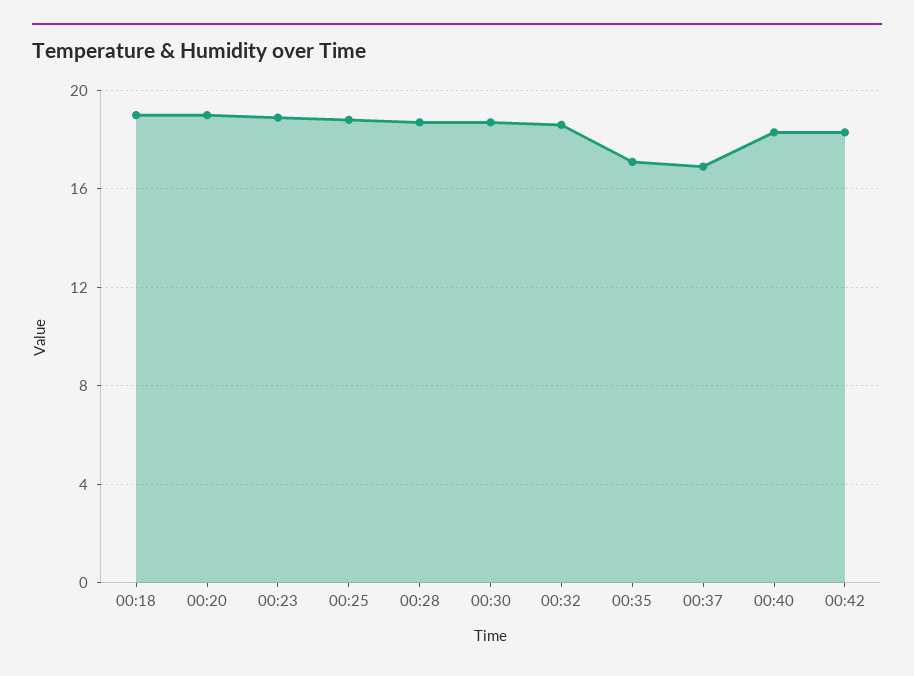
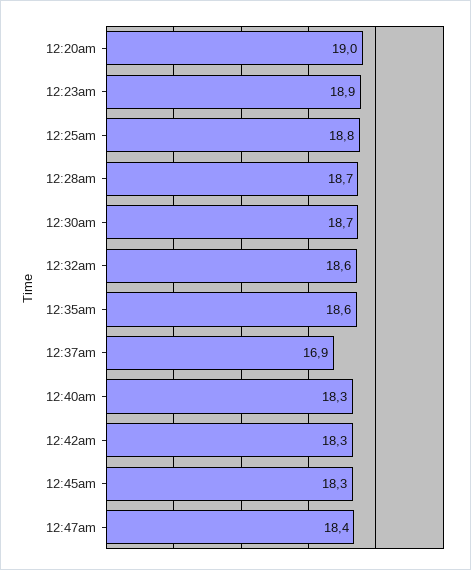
00:18: 19 -> none
00:35: 17 -> 18.6
12:45am: none -> 18.3
12:47am: none -> 18.4

